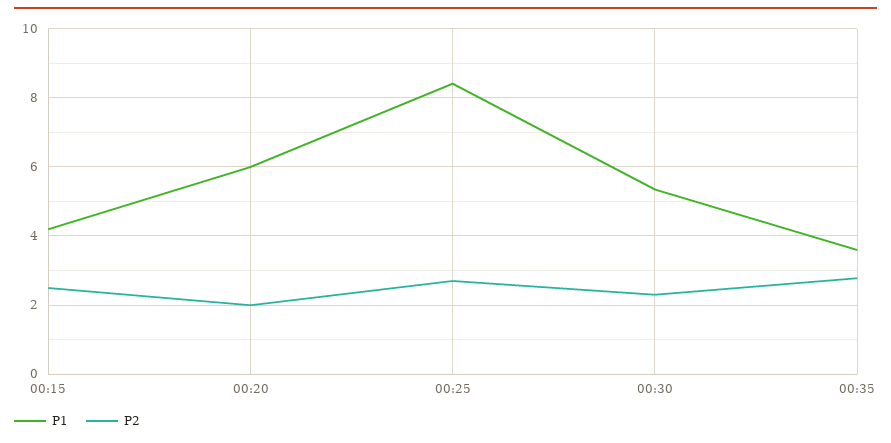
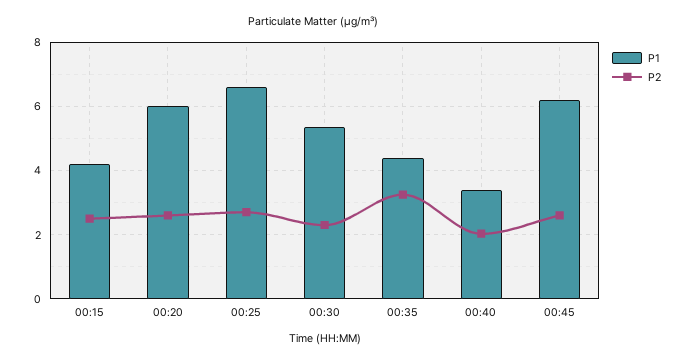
P2, 00:20: 2 -> 2.6
P1, 00:25: 8.4 -> 6.6
P1, 00:35: 3.6 -> 4.4
P2, 00:35: 2.8 -> 3.2
P1, 00:40: none -> 3.4
P2, 00:40: none -> 2
P1, 00:45: none -> 6.2
P2, 00:45: none -> 2.6

